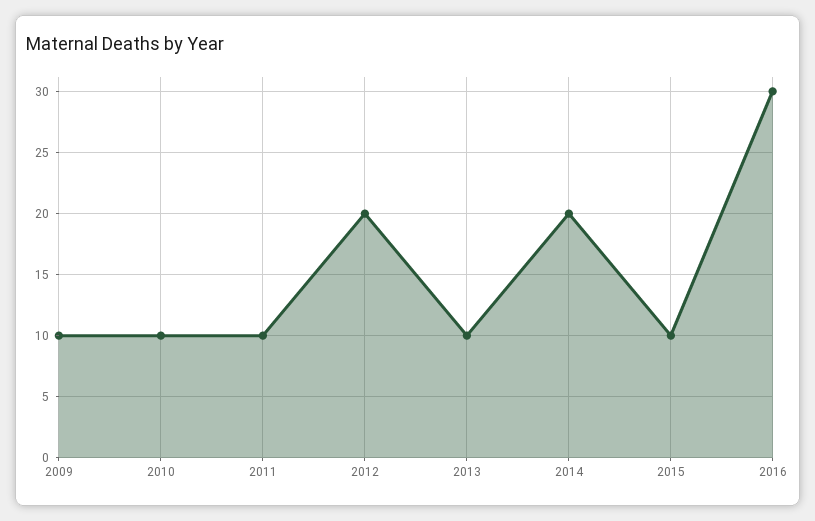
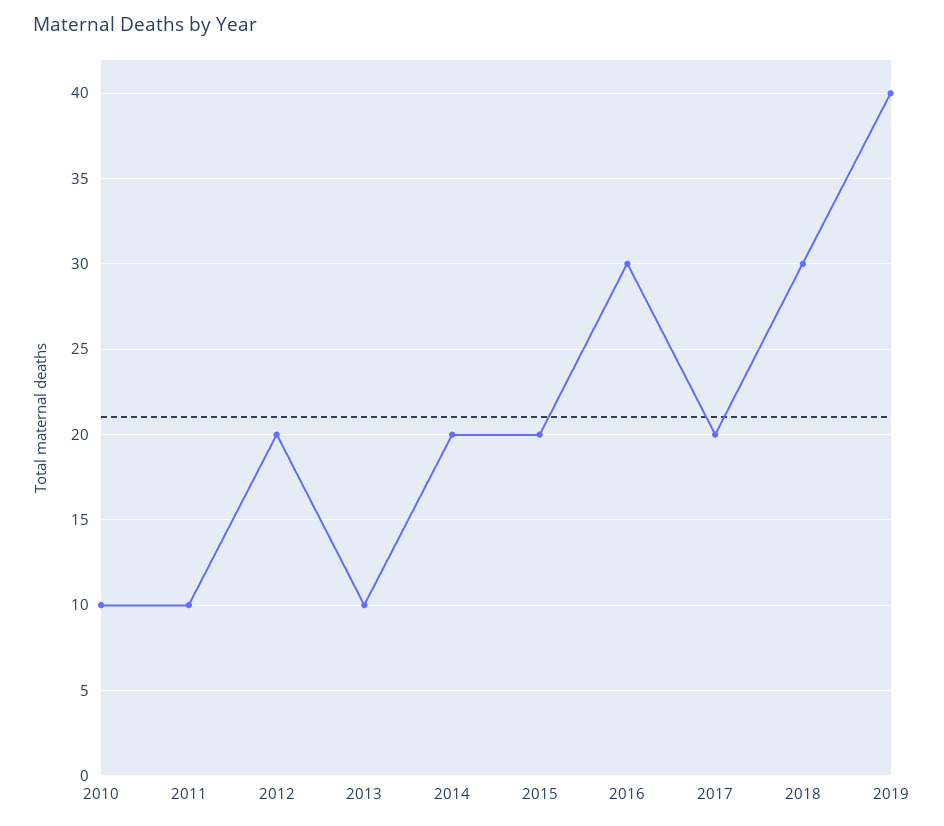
2009: 10 -> none
2015: 10 -> 20
2017: none -> 20
2018: none -> 30
2019: none -> 40

